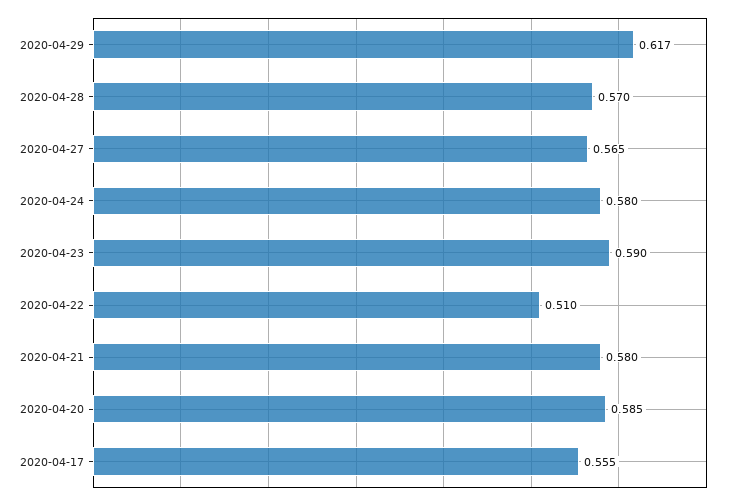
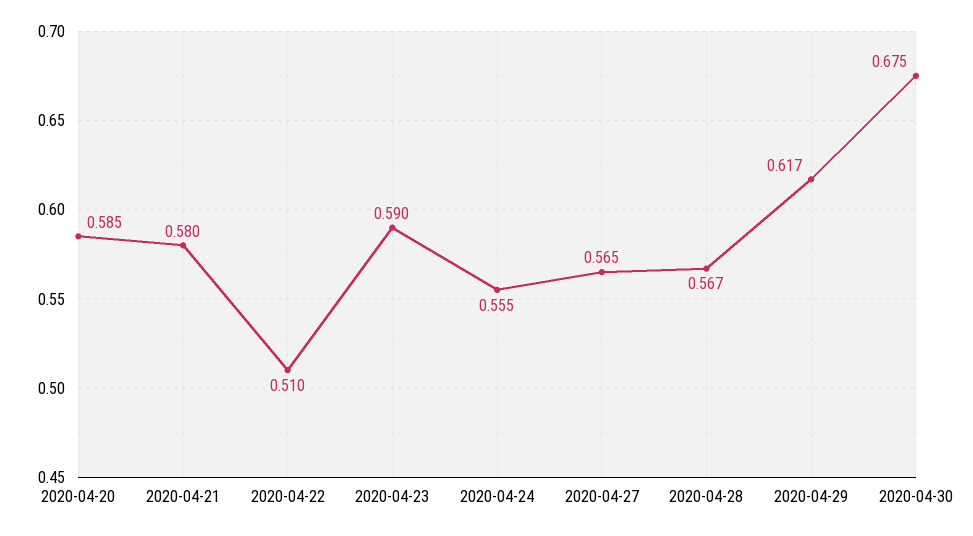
2020-04-28: 0.57 -> 0.567
2020-04-24: 0.58 -> 0.555
2020-04-17: 0.555 -> none
2020-04-30: none -> 0.675

